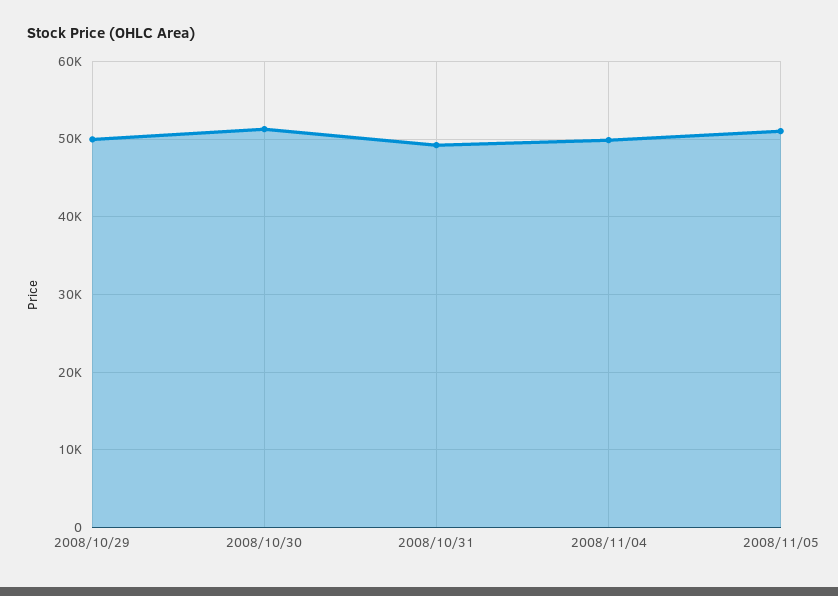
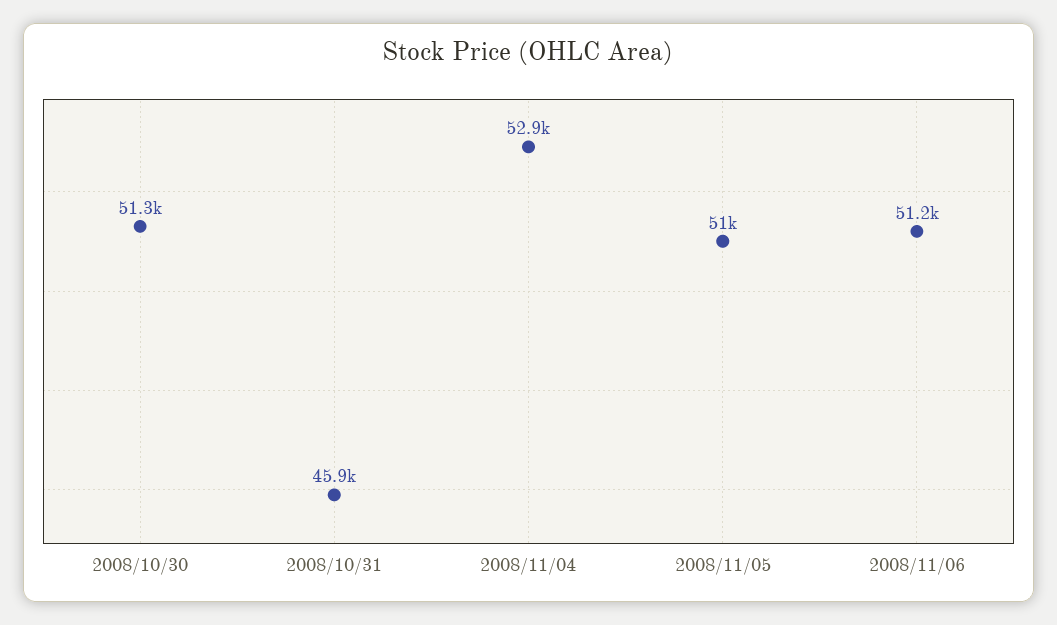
2008/10/29: 50000 -> none
2008/10/31: 49000 -> 45900
2008/11/04: 50000 -> 52900
2008/11/06: none -> 51200

